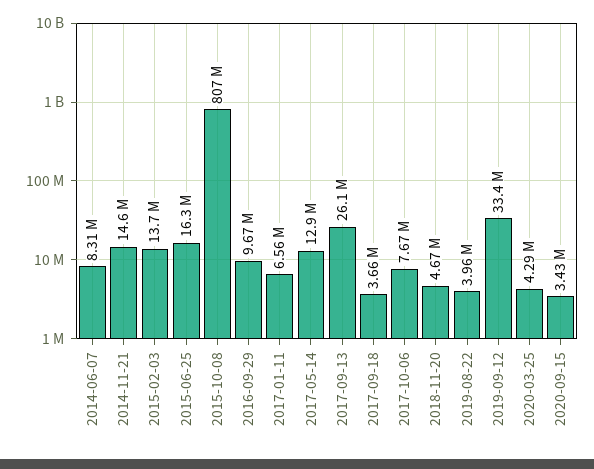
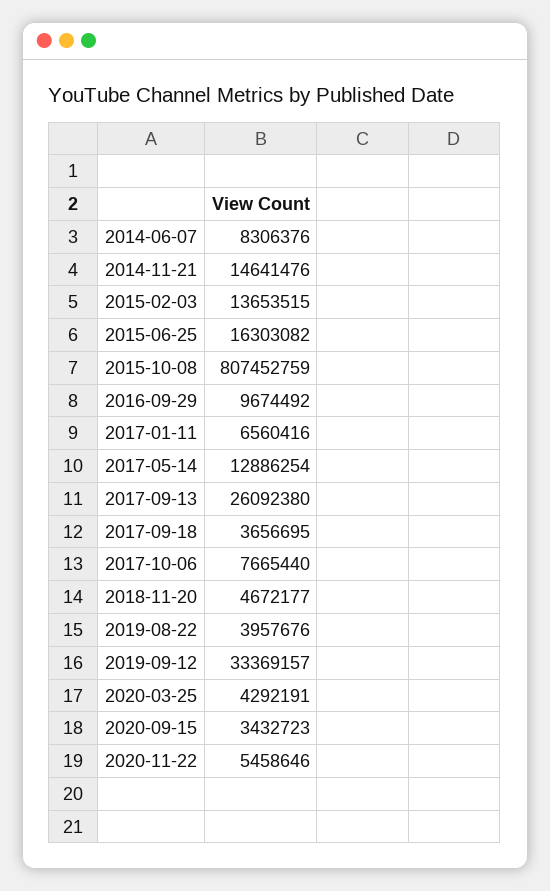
2020-11-22: none -> 5458646

